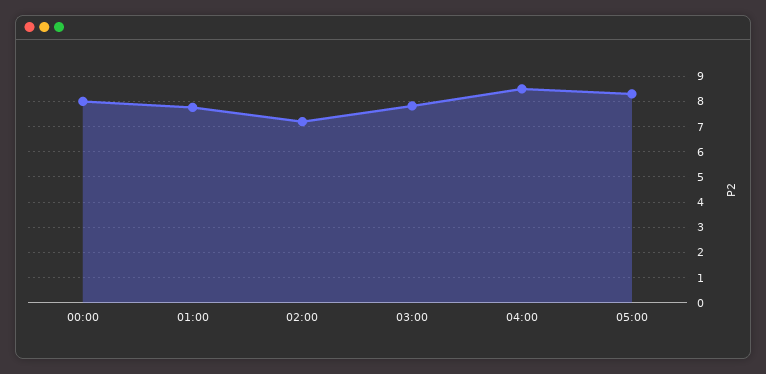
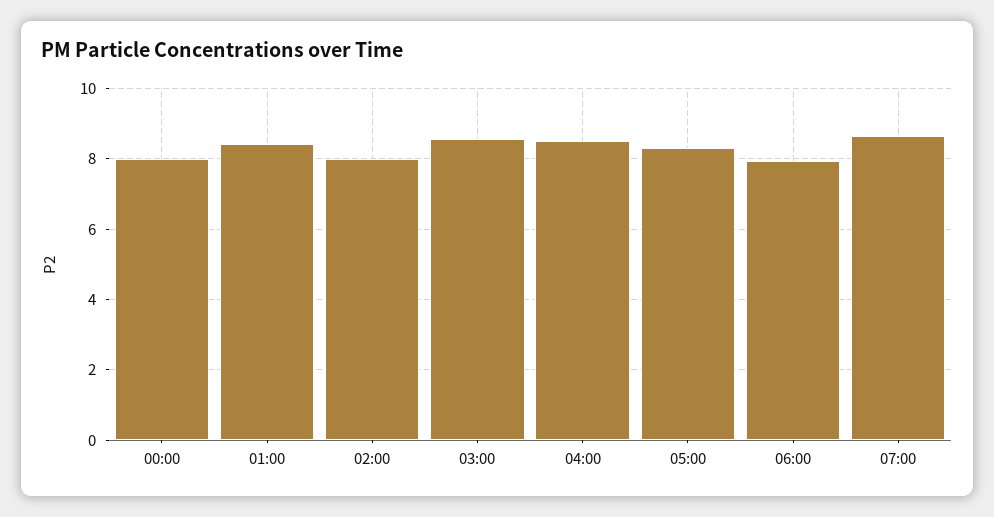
01:00: 7.75 -> 8.4
02:00: 7.25 -> 8
03:00: 7.75 -> 8.6
06:00: none -> 8
07:00: none -> 8.6

